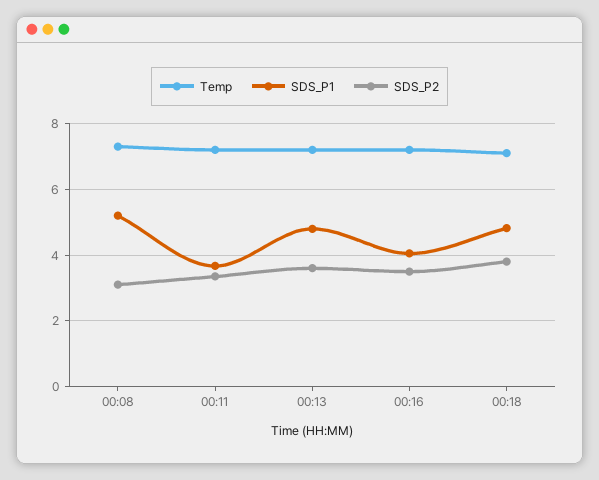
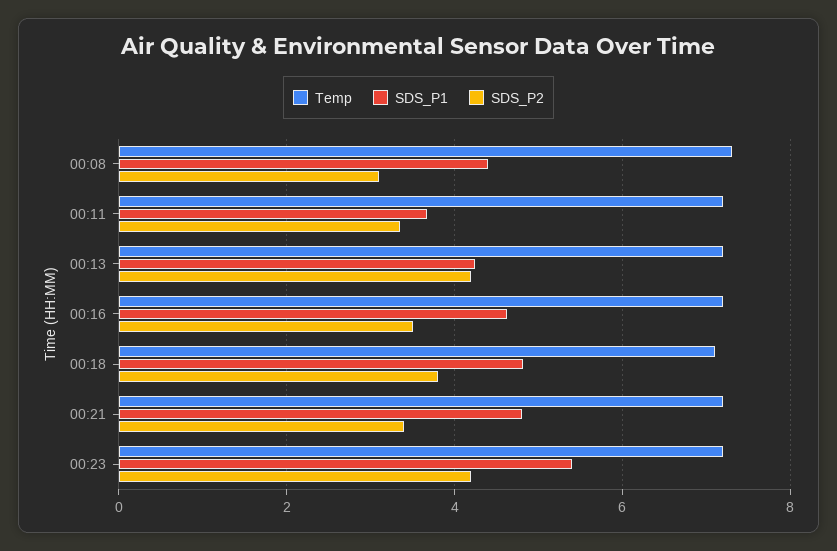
SDS_P1, 00:08: 5.2 -> 4.4
SDS_P1, 00:13: 4.8 -> 4.2
SDS_P2, 00:13: 3.6 -> 4.2
SDS_P1, 00:16: 4 -> 4.6
Temp, 00:21: none -> 7.2
SDS_P1, 00:21: none -> 4.8
SDS_P2, 00:21: none -> 3.4
Temp, 00:23: none -> 7.2
SDS_P1, 00:23: none -> 5.4
SDS_P2, 00:23: none -> 4.2

